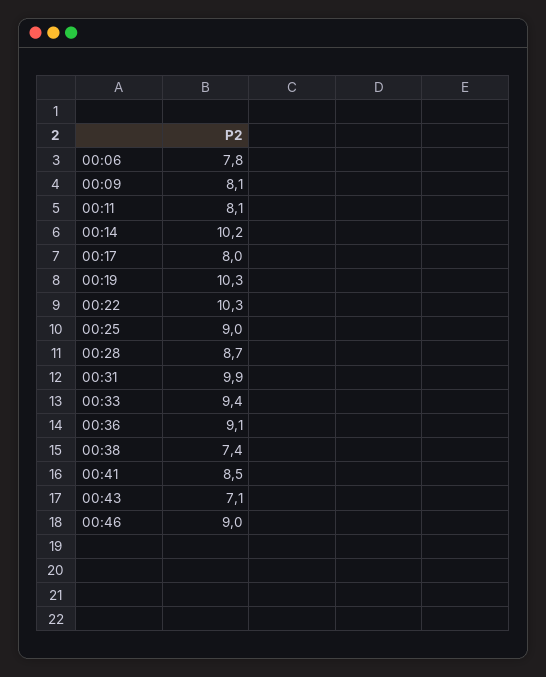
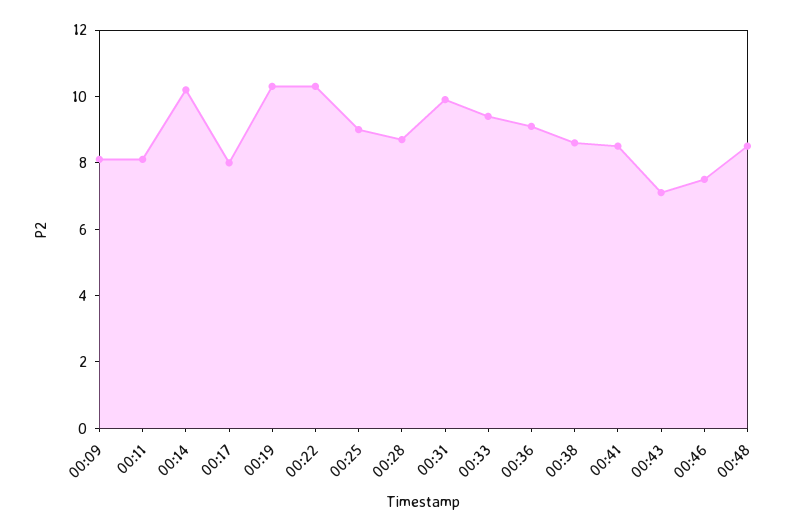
00:06: 7.8 -> none
00:38: 7.4 -> 8.5
00:46: 9 -> 7.5
00:48: none -> 8.5

